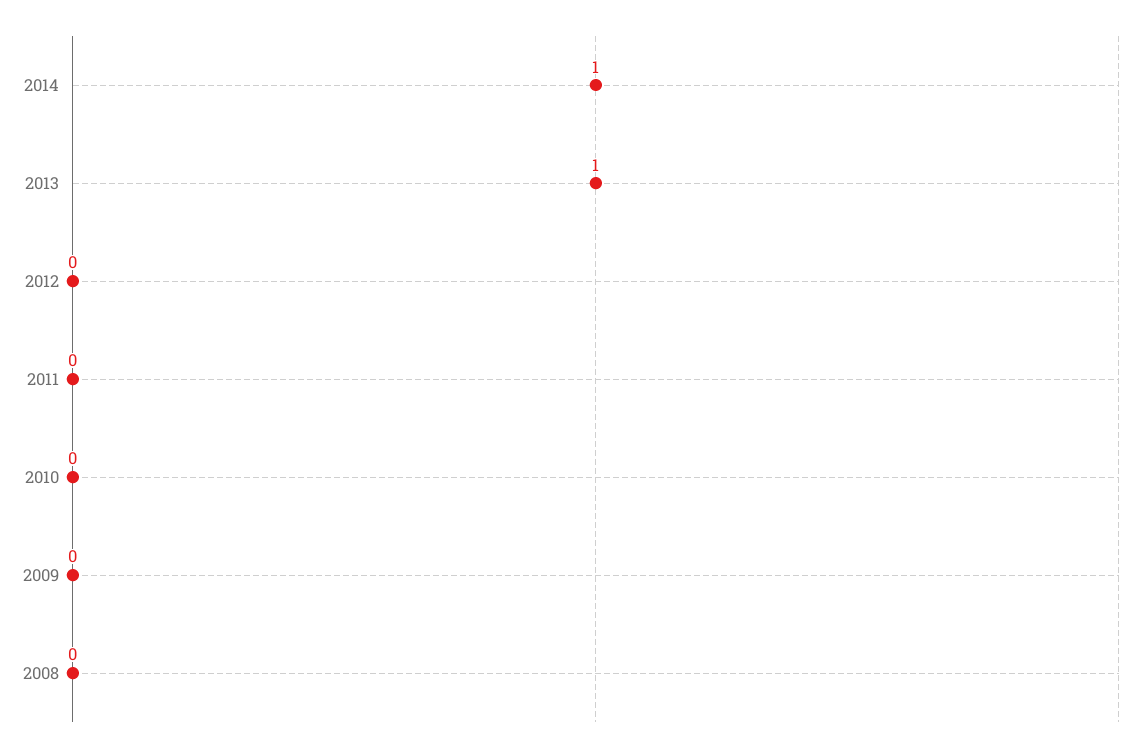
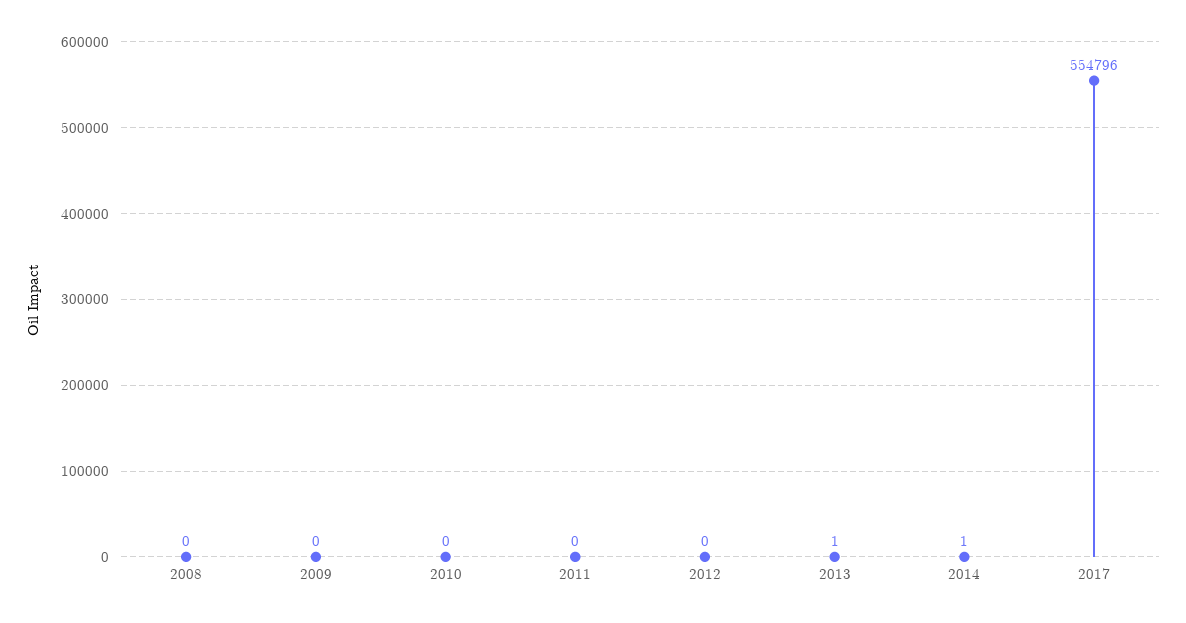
2017: none -> 554796

